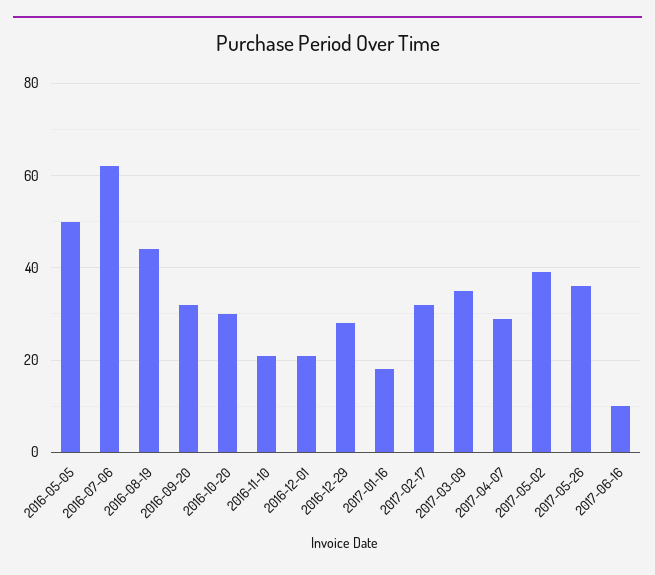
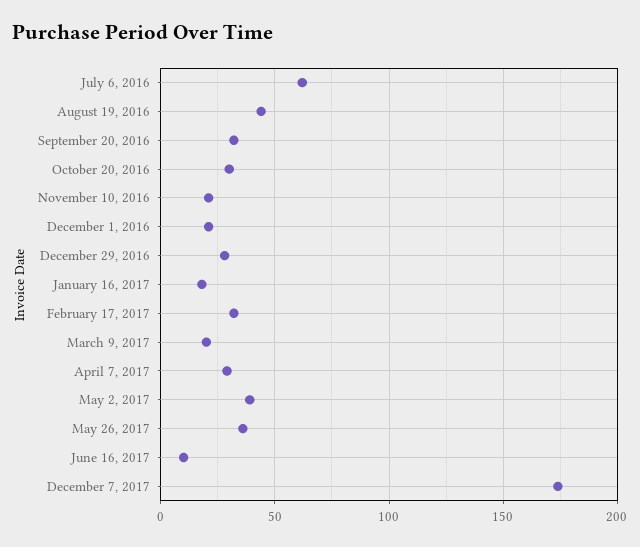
2016-05-05: 50 -> none
2017-03-09: 35 -> 20
December 7, 2017: none -> 175

